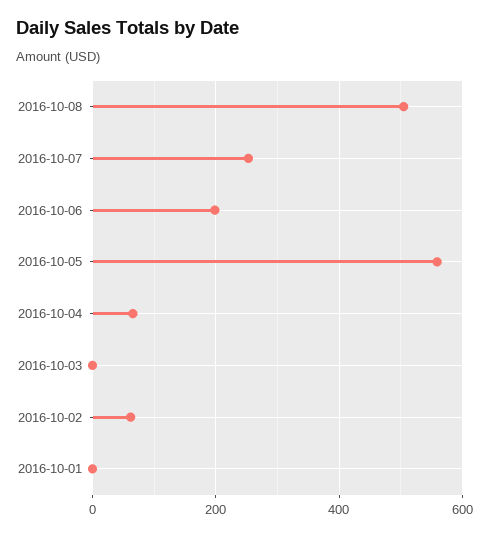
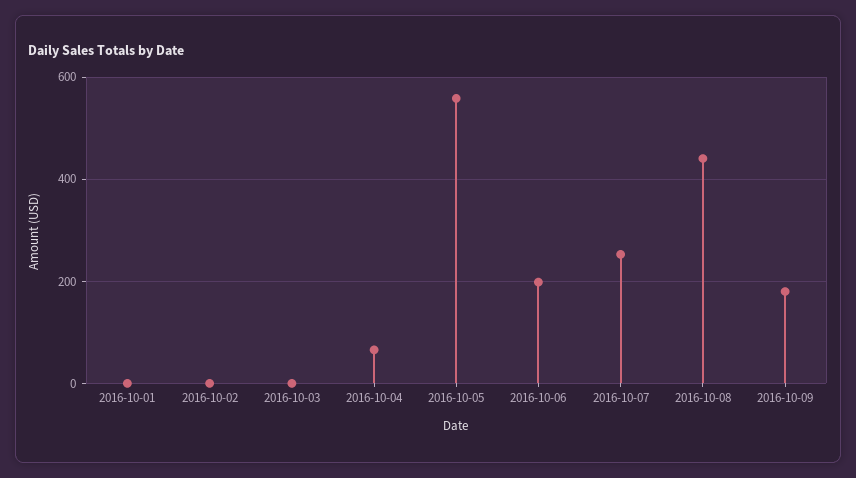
2016-10-08: 500 -> 440
2016-10-02: 60 -> 0
2016-10-09: none -> 180

